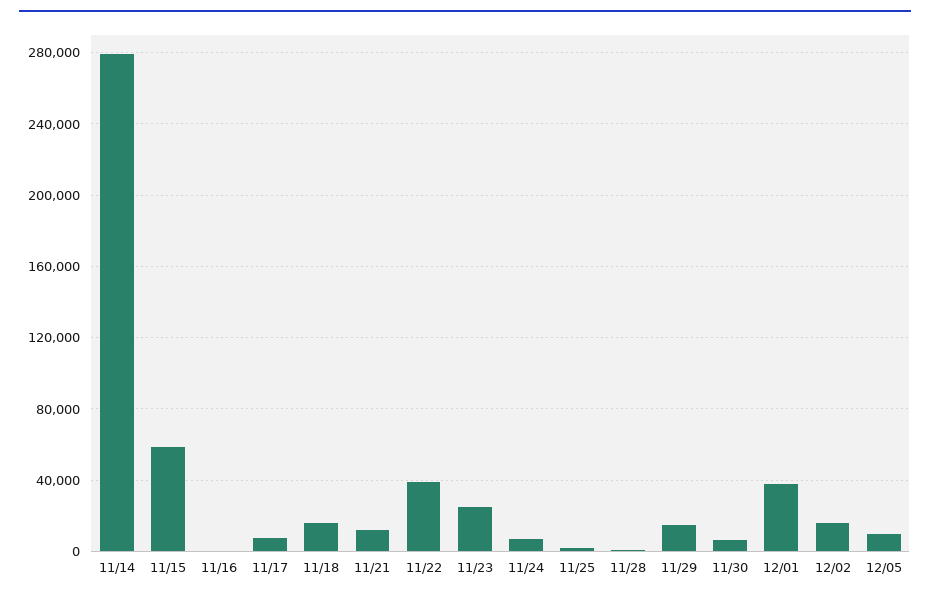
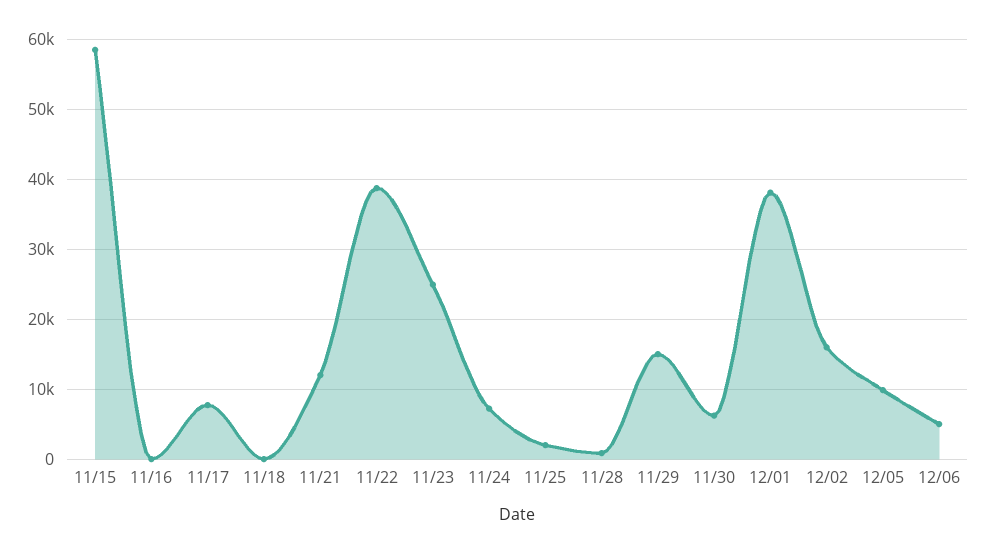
11/14: 280000 -> none
11/18: 15000 -> 0
12/06: none -> 5000

